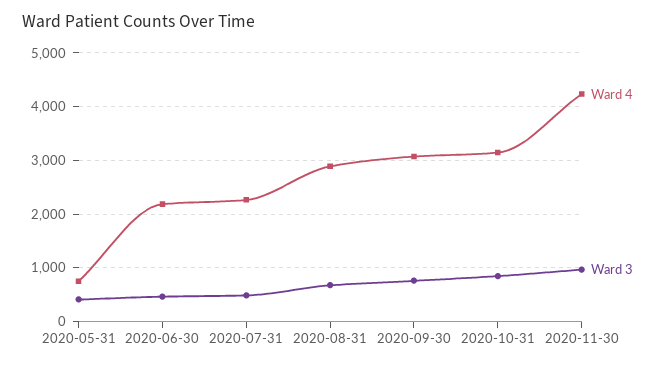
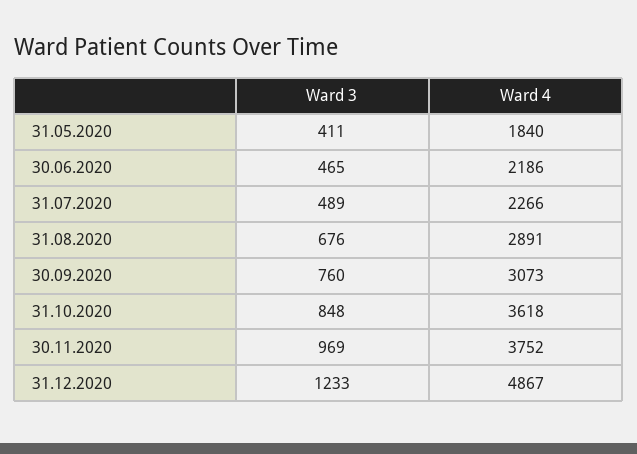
Ward 4, 2020-05-31: 800 -> 1840
Ward 4, 2020-10-31: 3200 -> 3618
Ward 4, 2020-11-30: 4200 -> 3752
Ward 3, 31.12.2020: none -> 1233
Ward 4, 31.12.2020: none -> 4867

